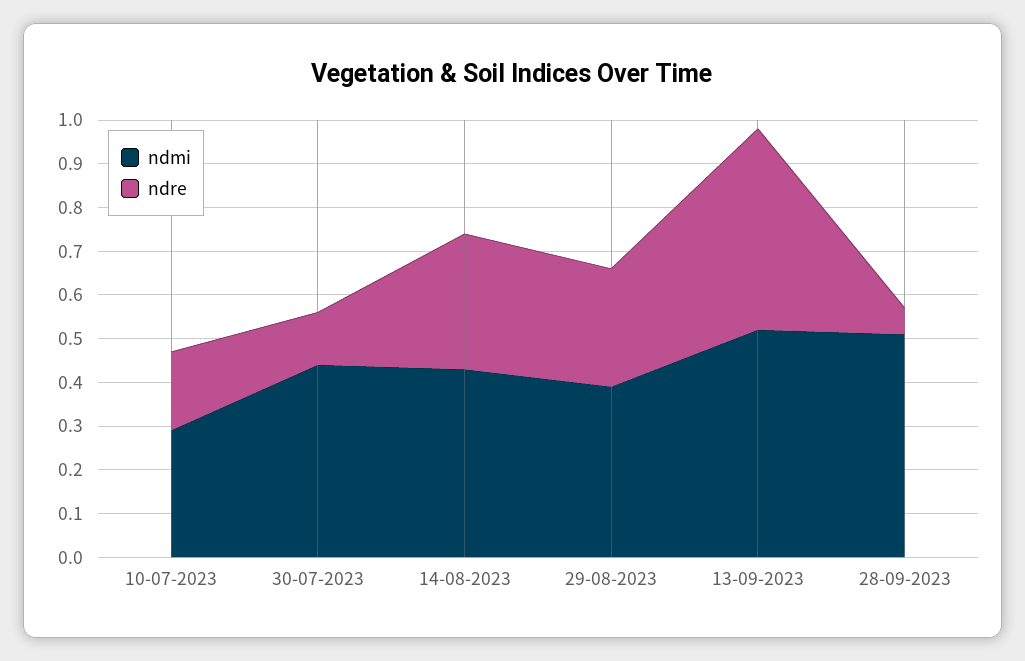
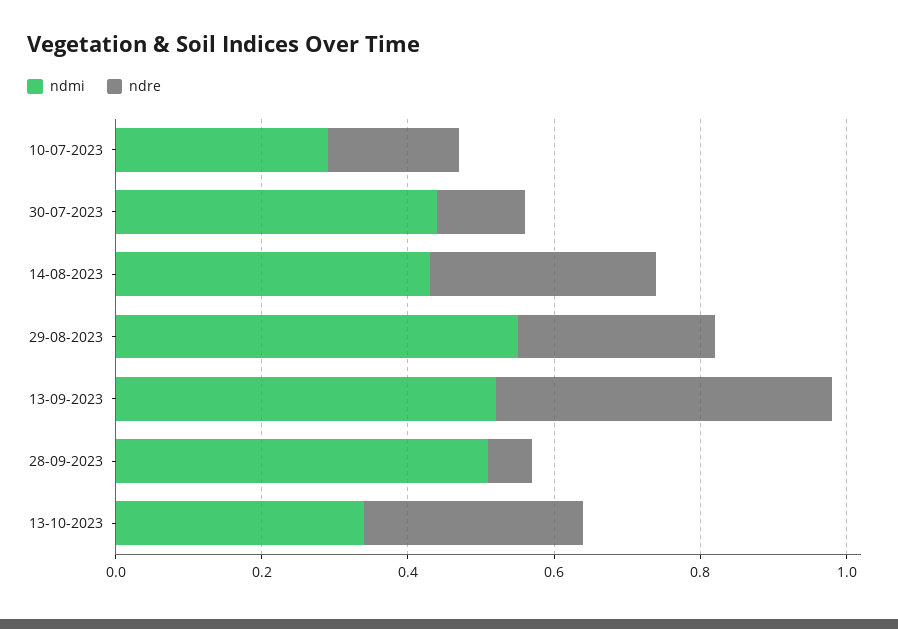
ndmi, 29-08-2023: 0.4 -> 0.55
ndmi, 13-10-2023: none -> 0.35
ndre, 13-10-2023: none -> 0.3

